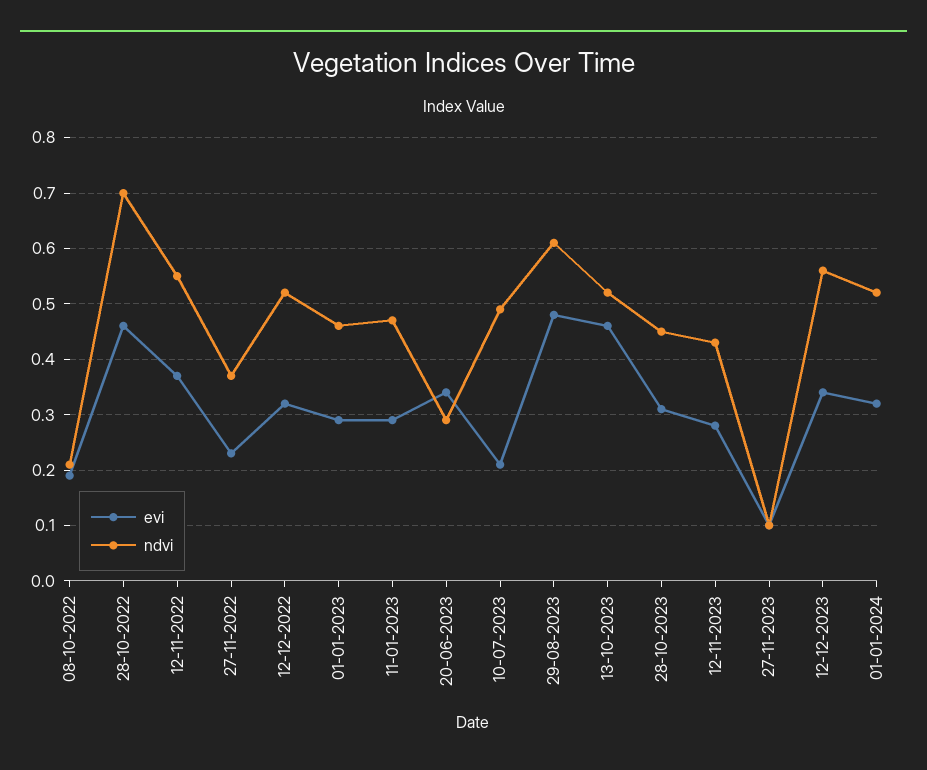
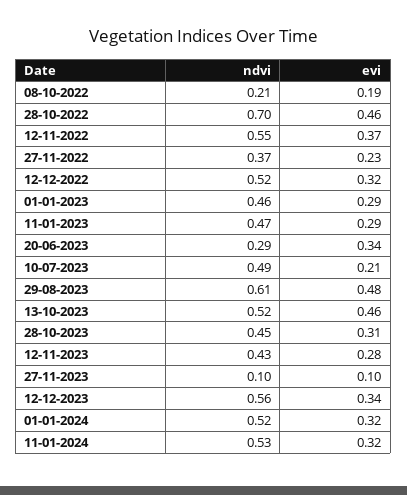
ndvi, 11-01-2024: none -> 0.53
evi, 11-01-2024: none -> 0.32

